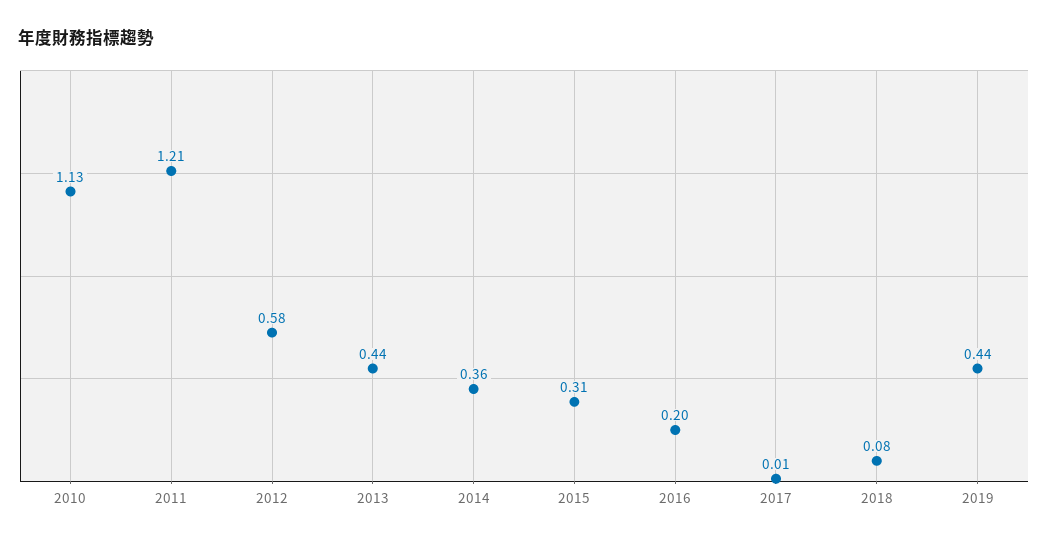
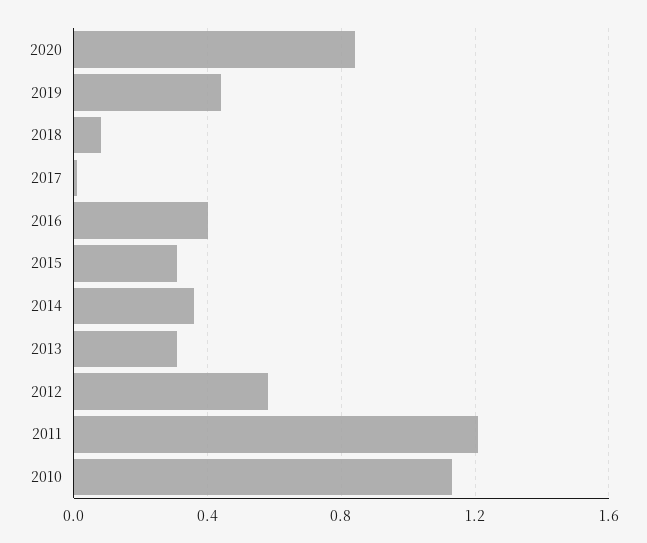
2013: 0.44 -> 0.3
2016: 0.2 -> 0.4
2020: none -> 0.85

